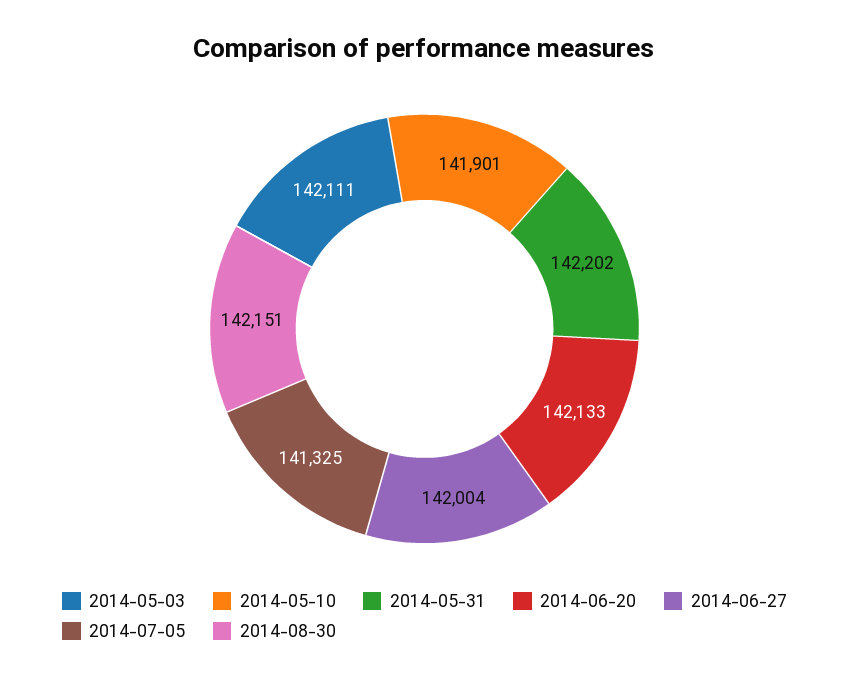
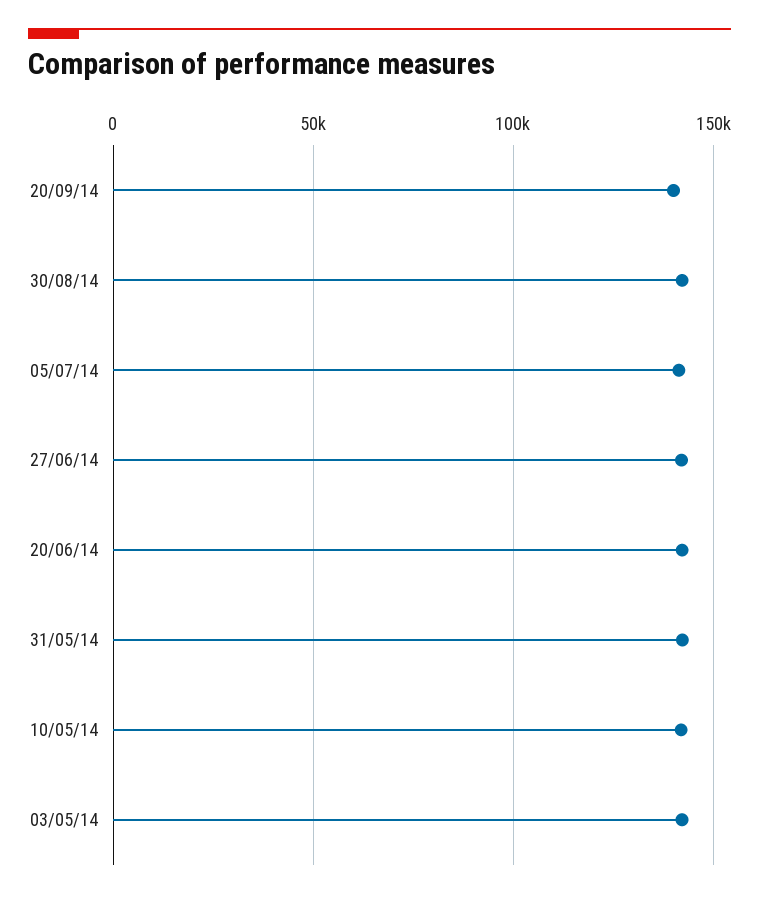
20/09/14: none -> 140000

